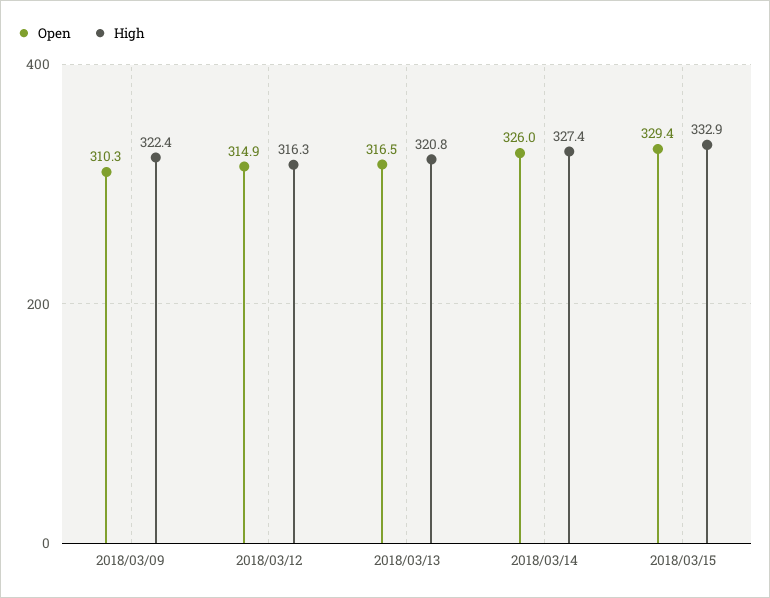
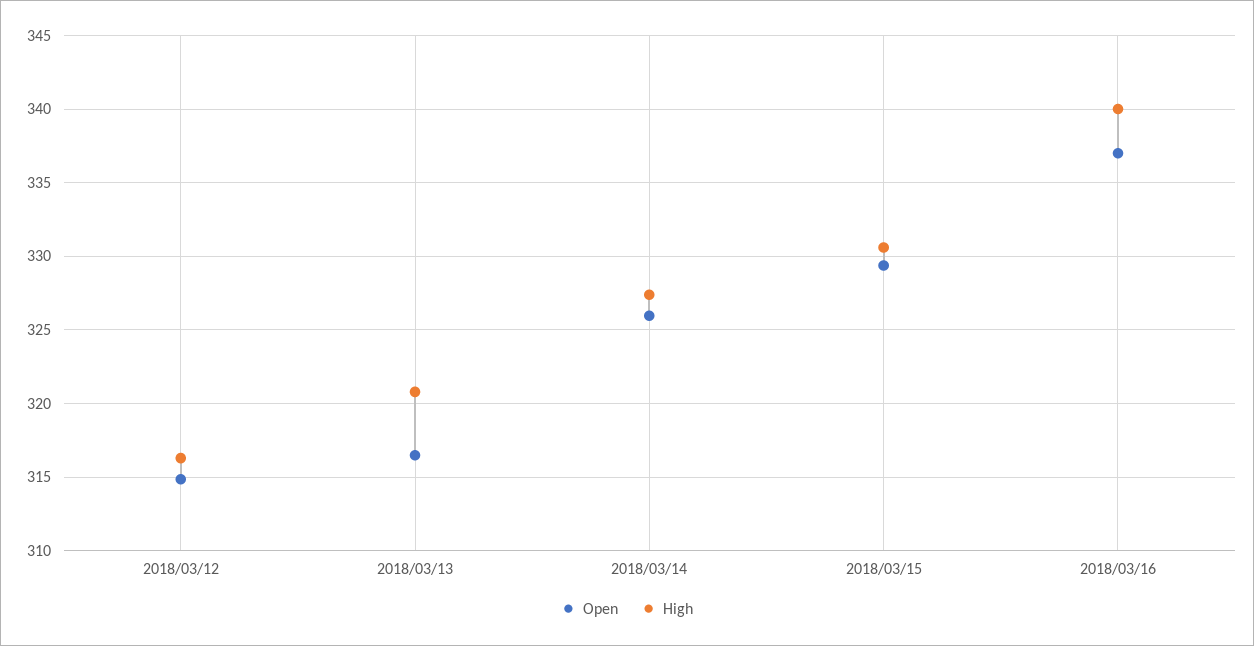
Open, 2018/03/09: 310.3 -> none
High, 2018/03/09: 322.4 -> none
High, 2018/03/15: 332.9 -> 330.5
Open, 2018/03/16: none -> 337
High, 2018/03/16: none -> 340

